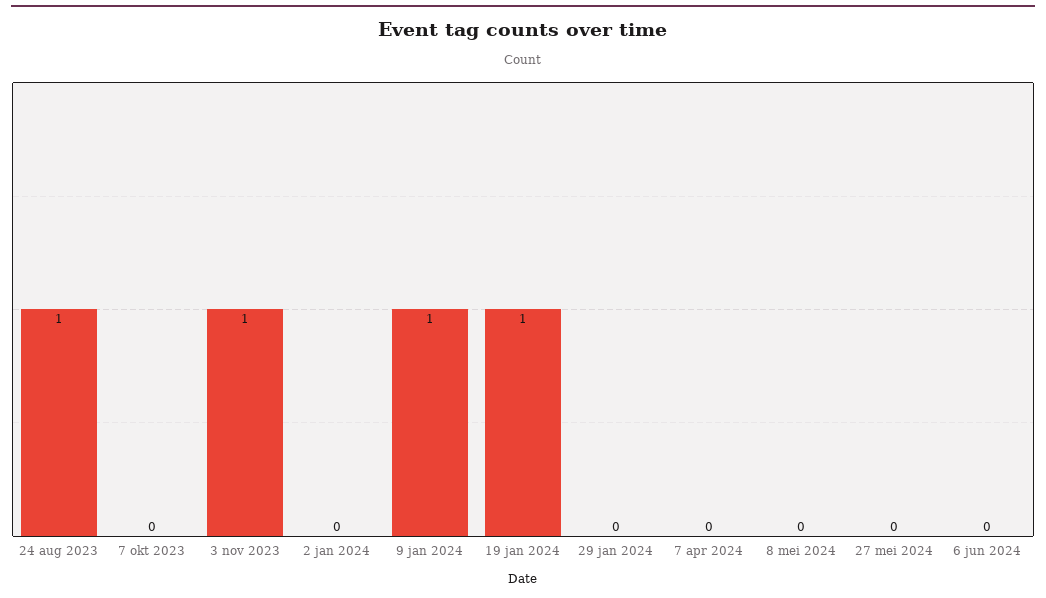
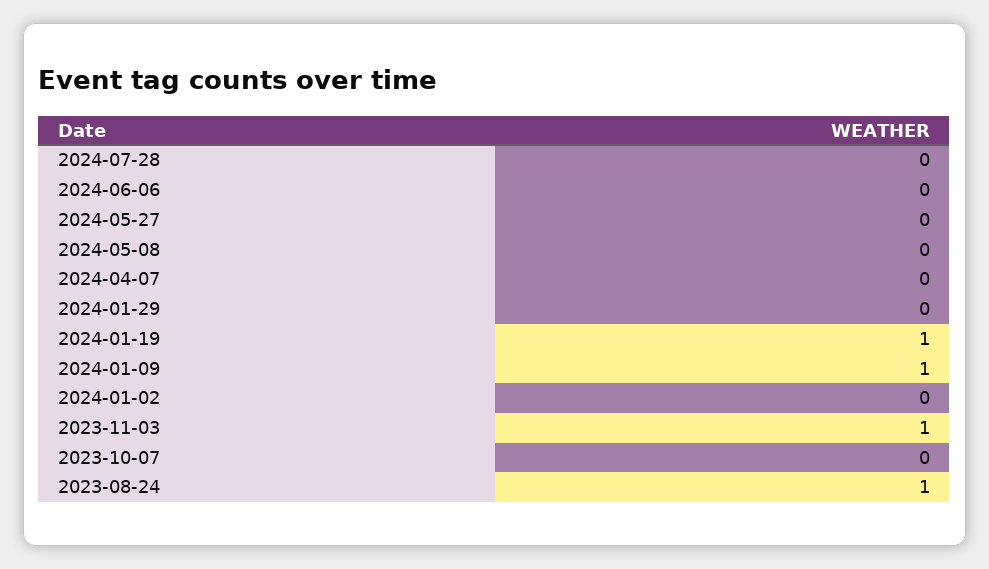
2024-07-28: none -> 0

